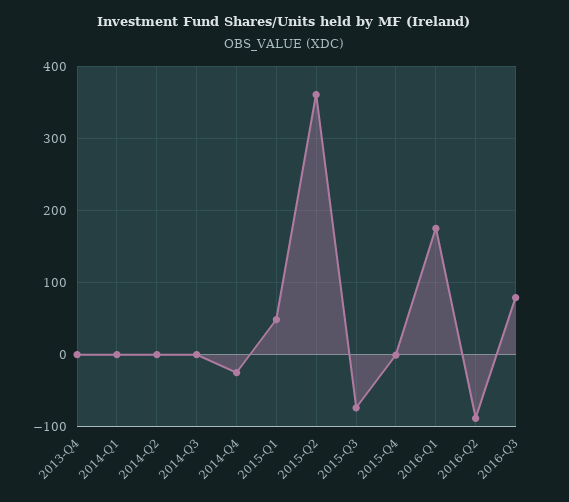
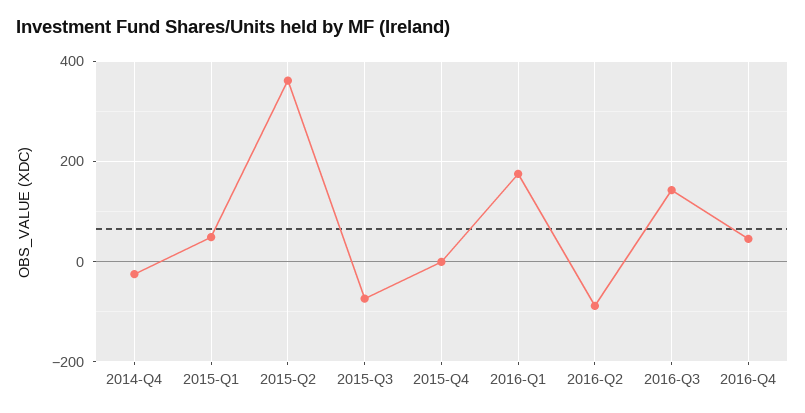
2013-Q4: 0 -> none
2014-Q1: 0 -> none
2014-Q2: 0 -> none
2014-Q3: 0 -> none
2016-Q3: 80 -> 140
2016-Q4: none -> 40

